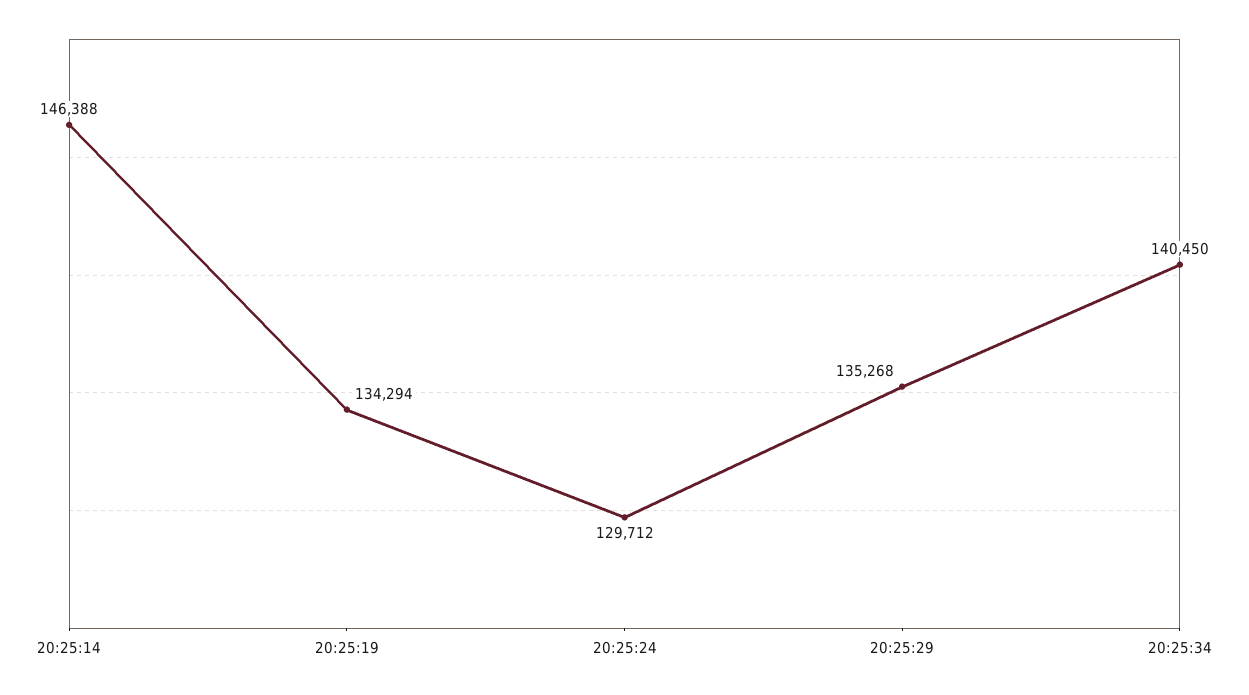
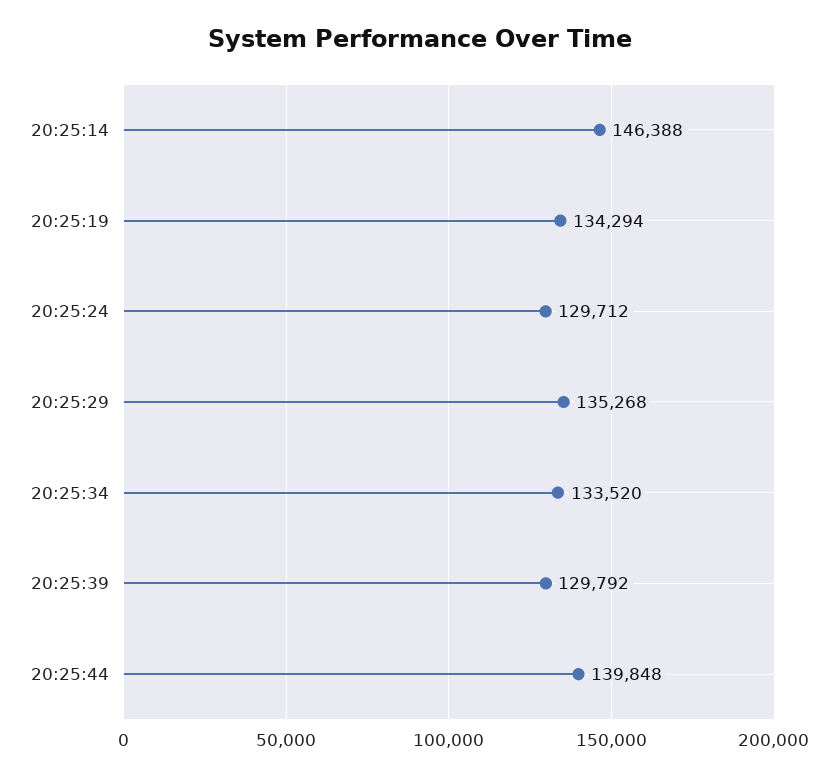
20:25:34: 140450 -> 133520
20:25:39: none -> 129792
20:25:44: none -> 139848

